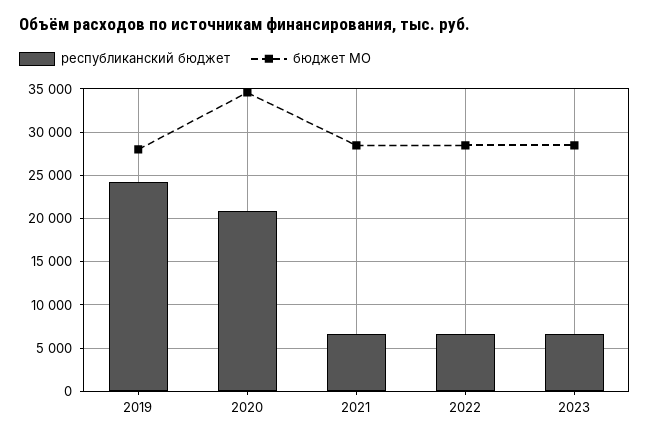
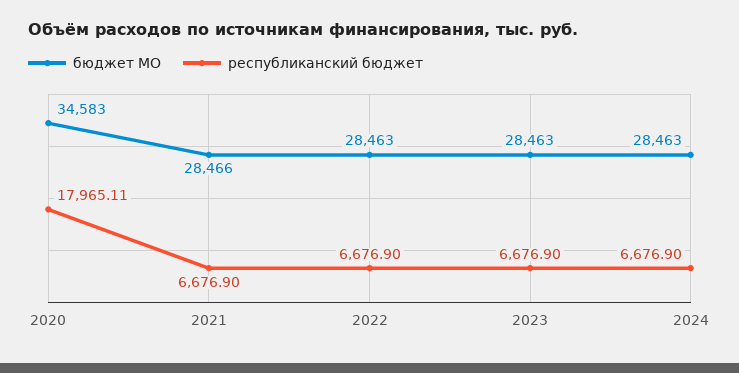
республиканский бюджет, 2019: 24000 -> none
бюджет МО, 2019: 28000 -> none
республиканский бюджет, 2020: 21000 -> 17965.11
бюджет МО, 2024: none -> 28463
республиканский бюджет, 2024: none -> 6676.9

